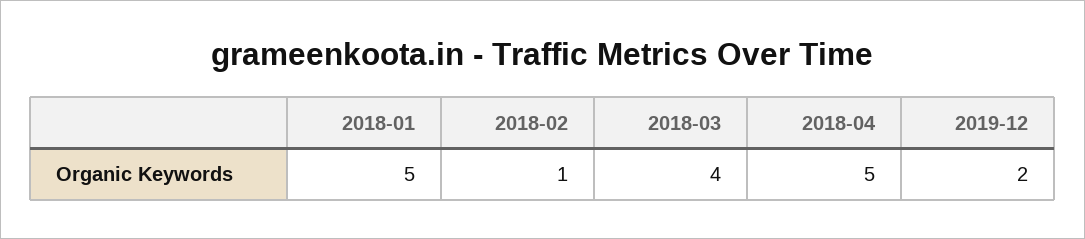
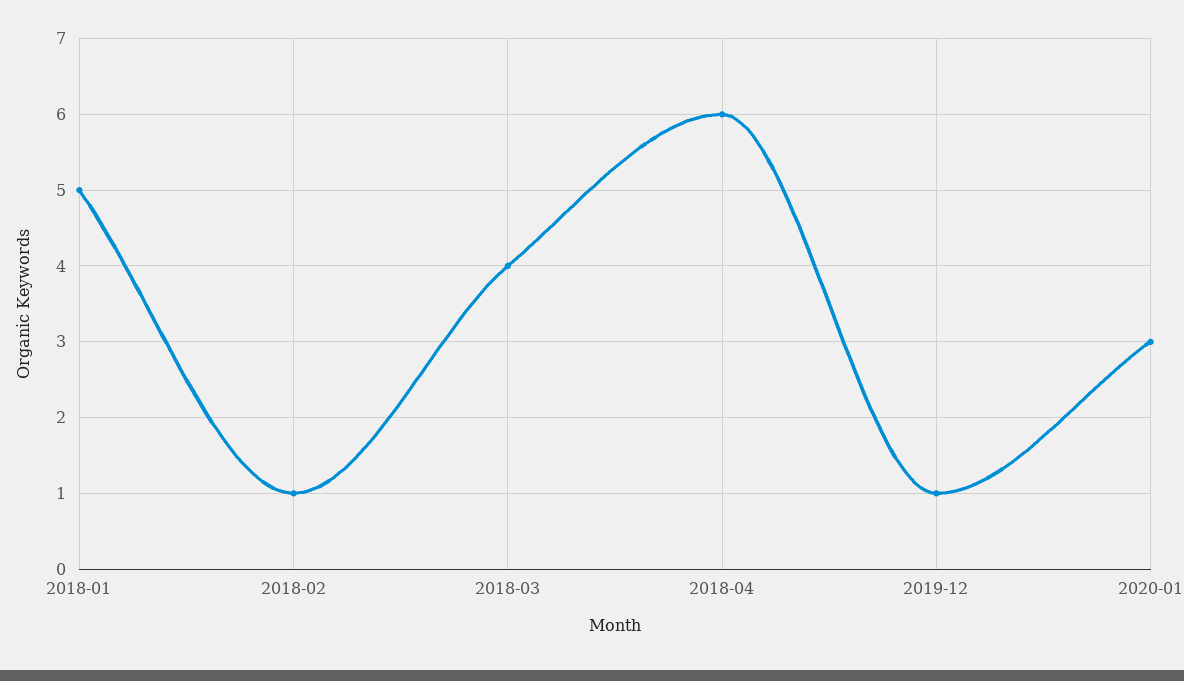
2018-04: 5 -> 6
2019-12: 2 -> 1
2020-01: none -> 3

